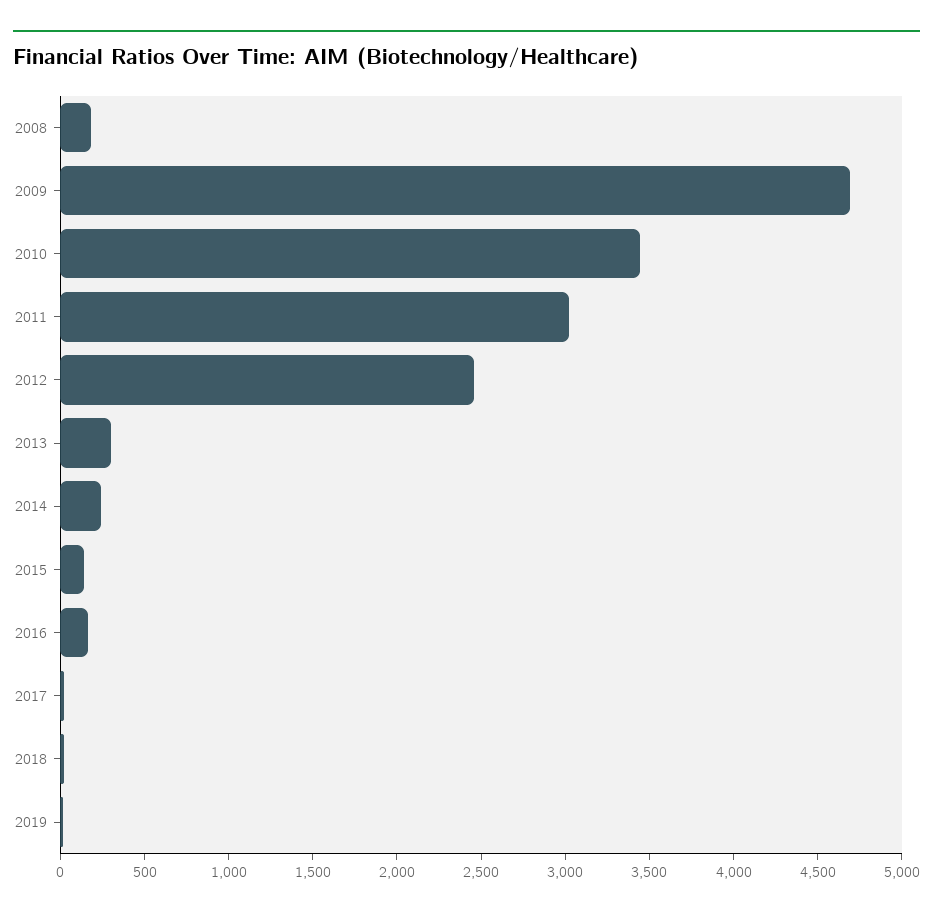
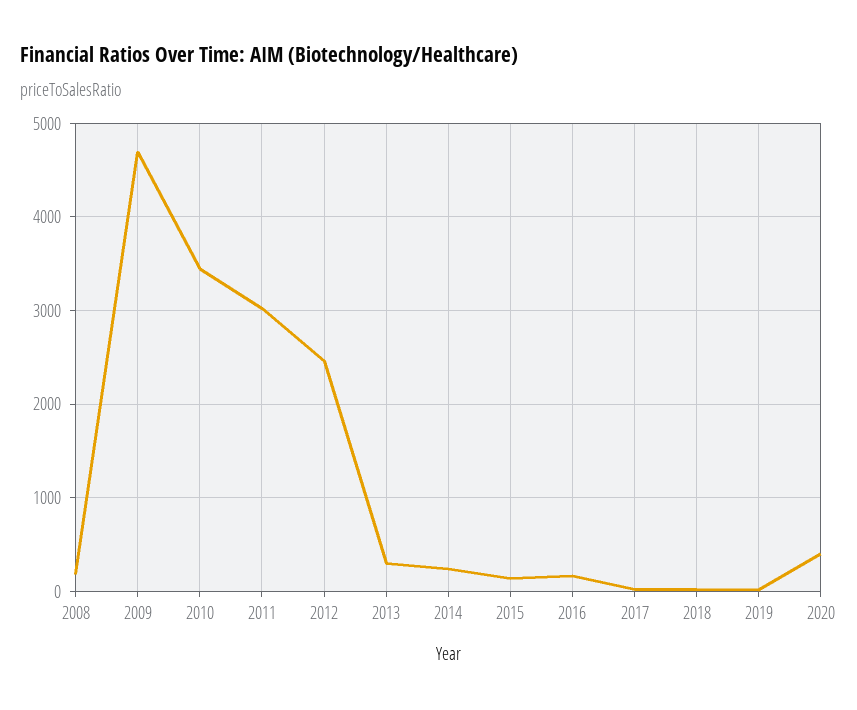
2020: none -> 400

